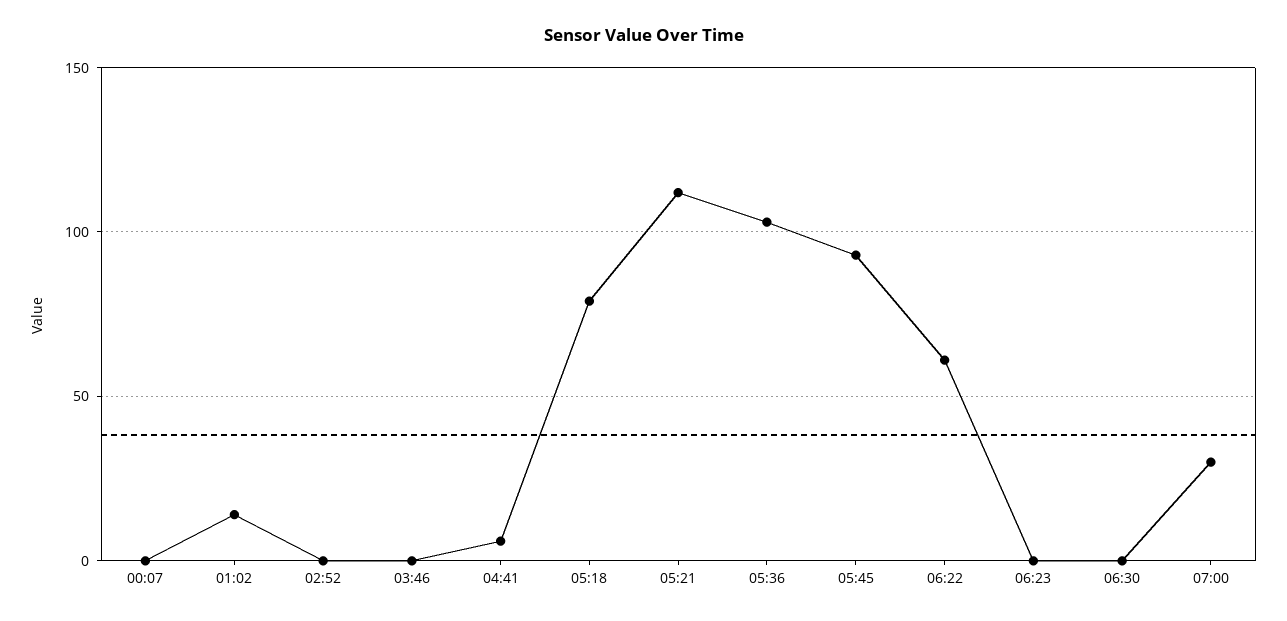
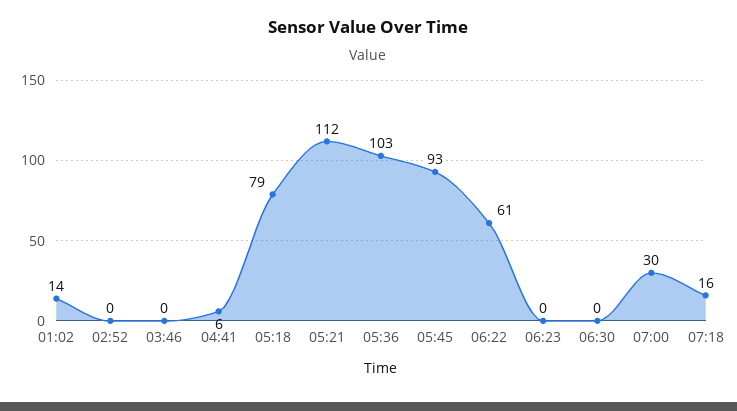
00:07: 0 -> none
07:18: none -> 16

